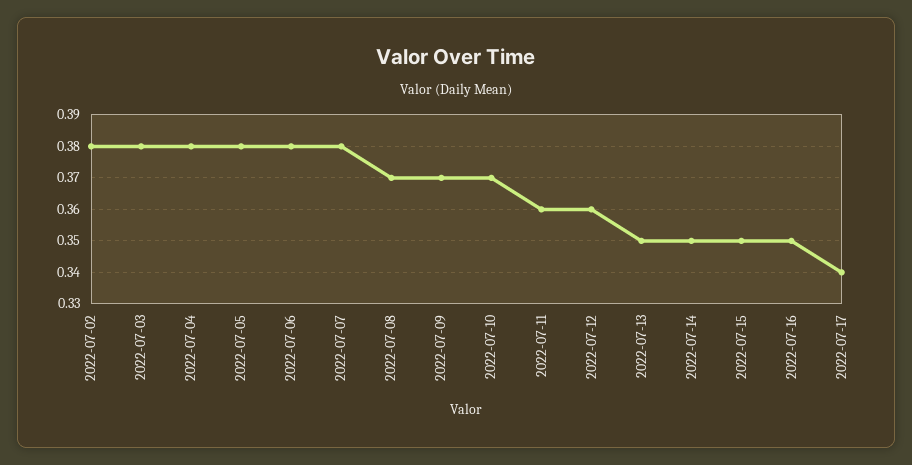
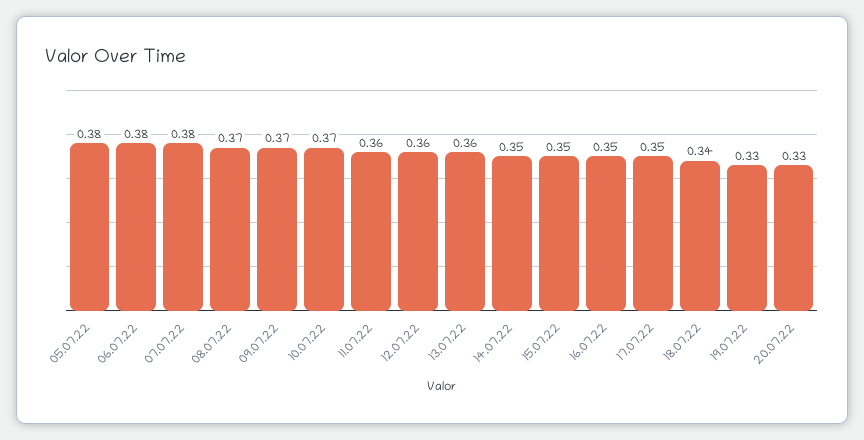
2022-07-02: 0.38 -> none
2022-07-03: 0.38 -> none
2022-07-04: 0.38 -> none
2022-07-13: 0.35 -> 0.36
2022-07-17: 0.34 -> 0.35
18.07.22: none -> 0.34
19.07.22: none -> 0.33
20.07.22: none -> 0.33

